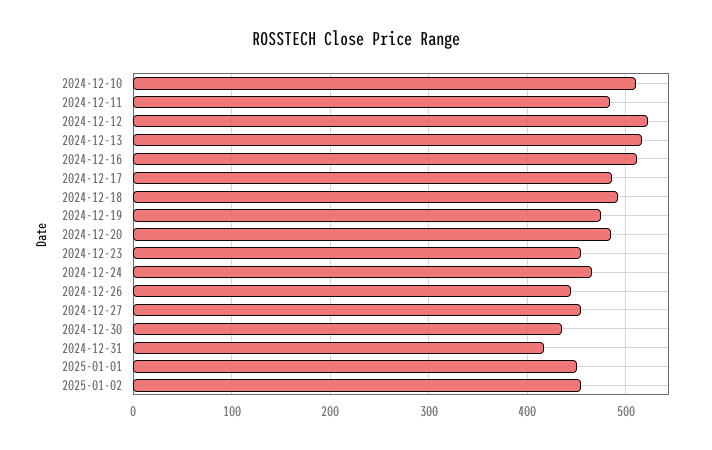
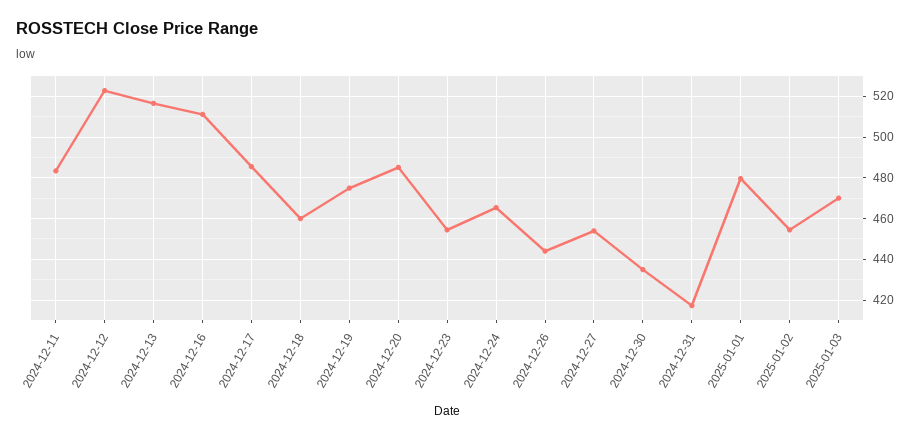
2024-12-10: 510 -> none
2024-12-18: 490 -> 460
2025-01-01: 450 -> 480
2025-01-03: none -> 470

